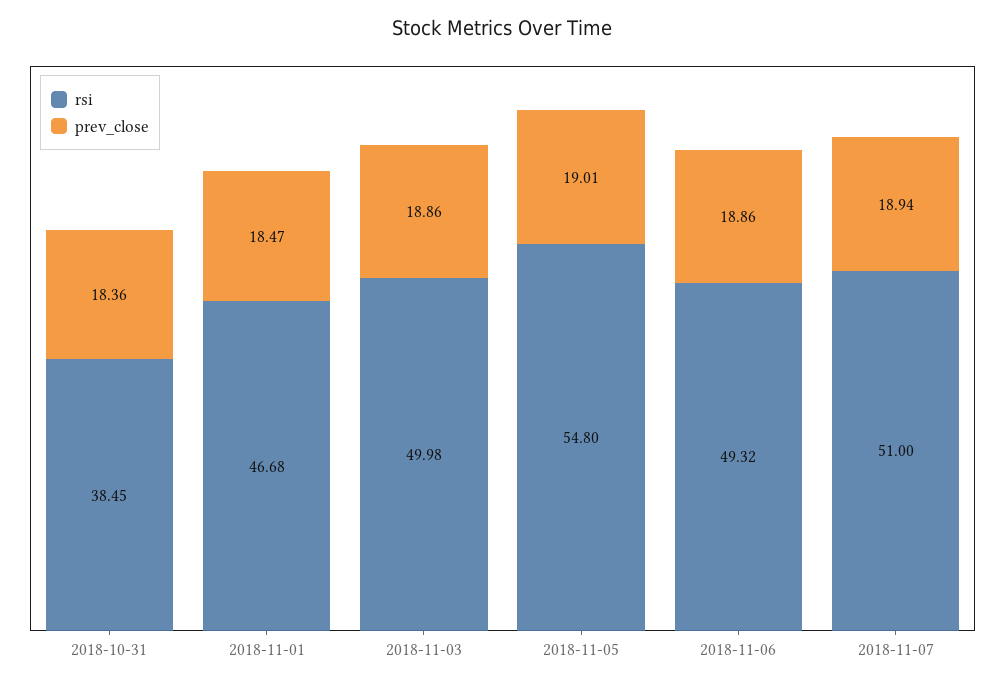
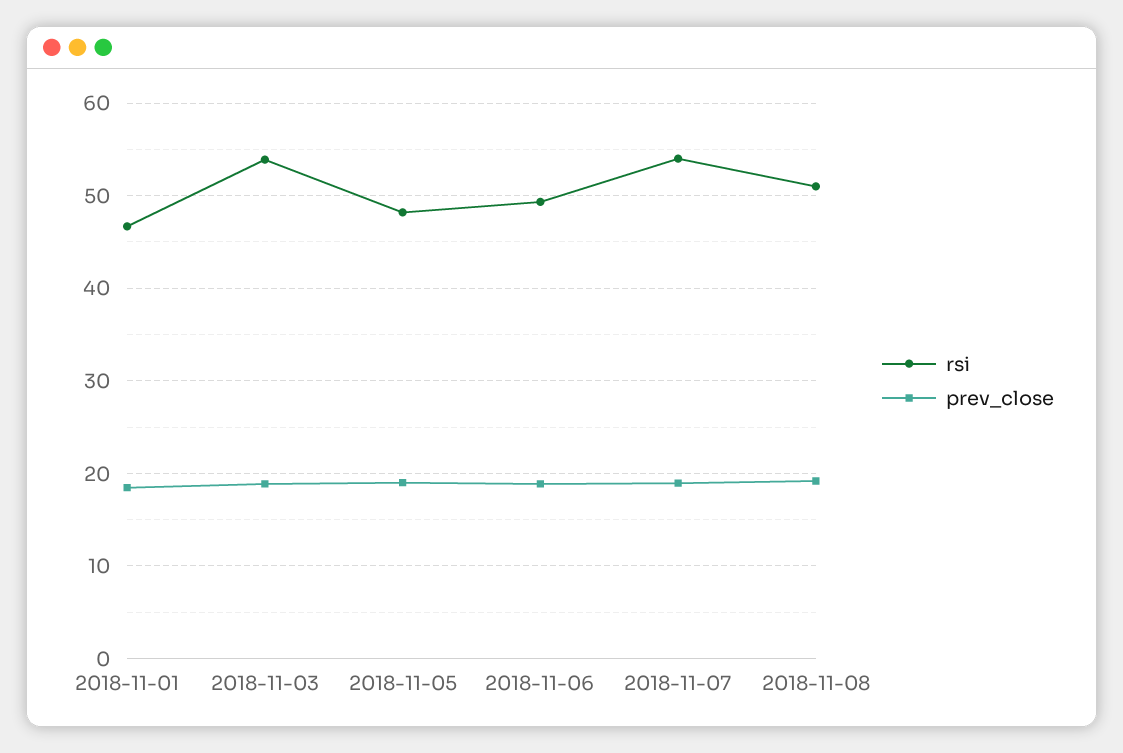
rsi, 2018-10-31: 38.45 -> none
prev_close, 2018-10-31: 18.36 -> none
rsi, 2018-11-03: 49.98 -> 54
rsi, 2018-11-05: 54.8 -> 48
rsi, 2018-11-07: 51 -> 54
rsi, 2018-11-08: none -> 51
prev_close, 2018-11-08: none -> 19

